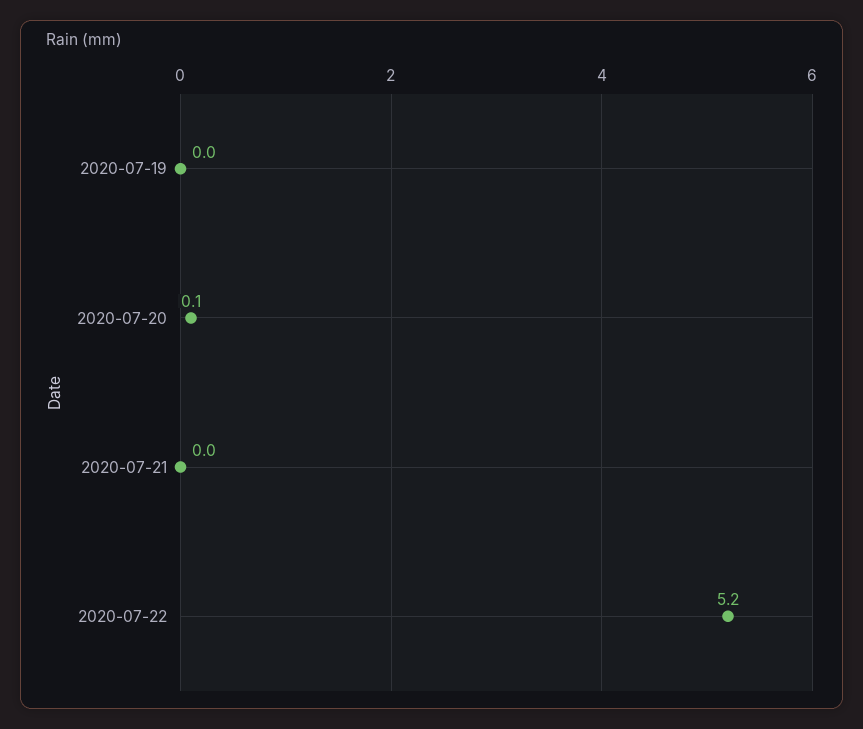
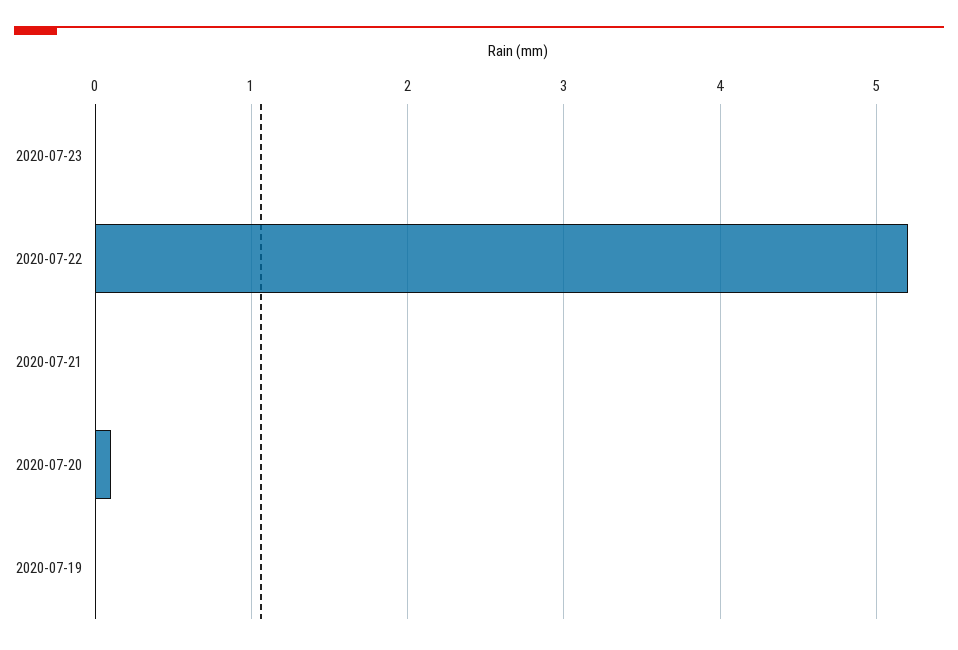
2020-07-23: none -> 0

